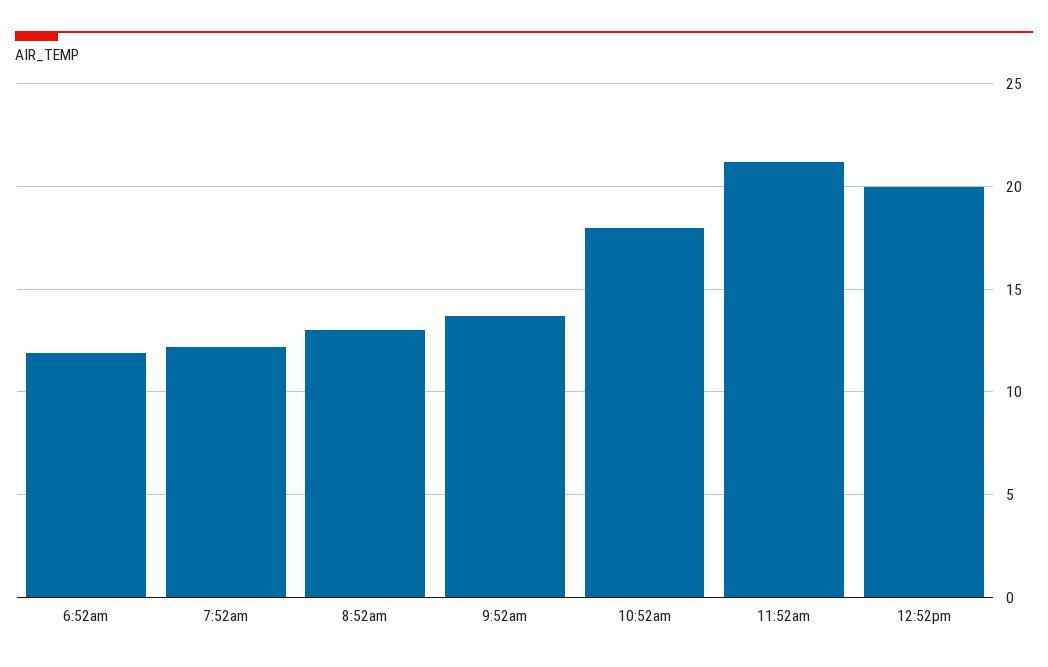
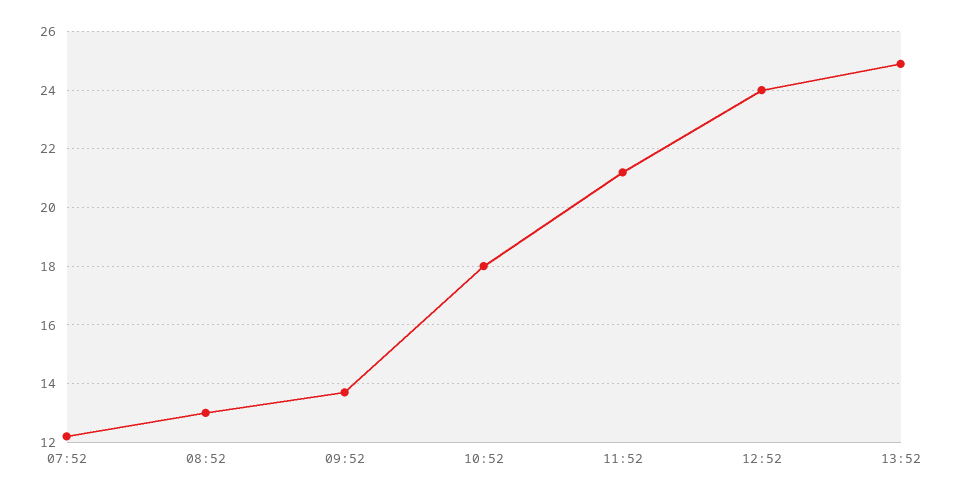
6:52am: 12 -> none
12:52pm: 20 -> 24
13:52: none -> 25

